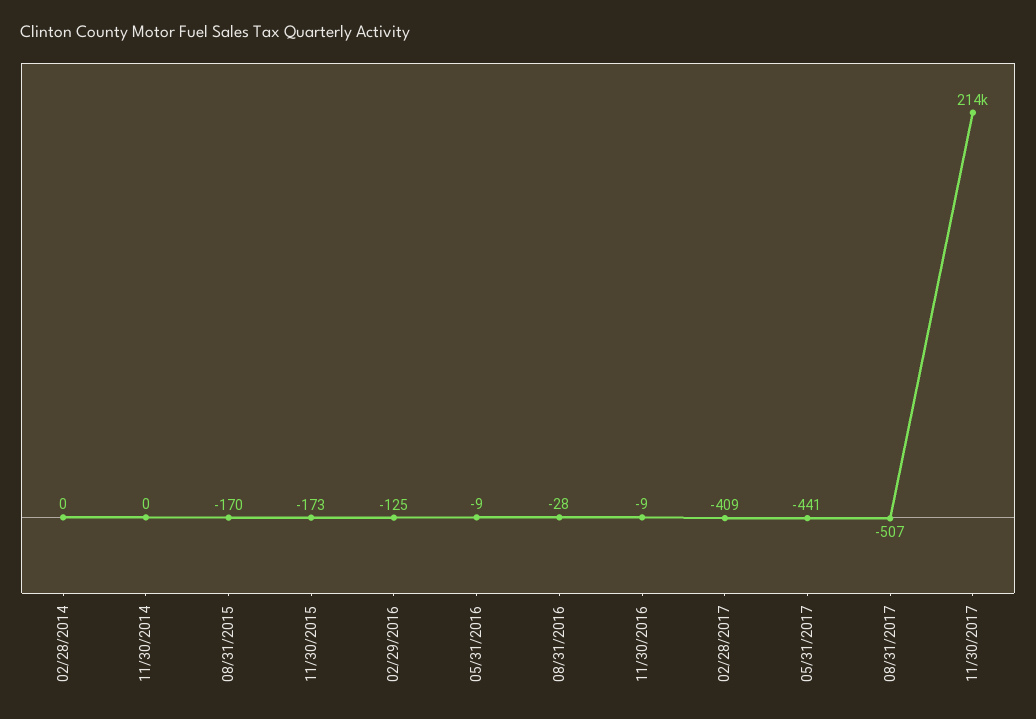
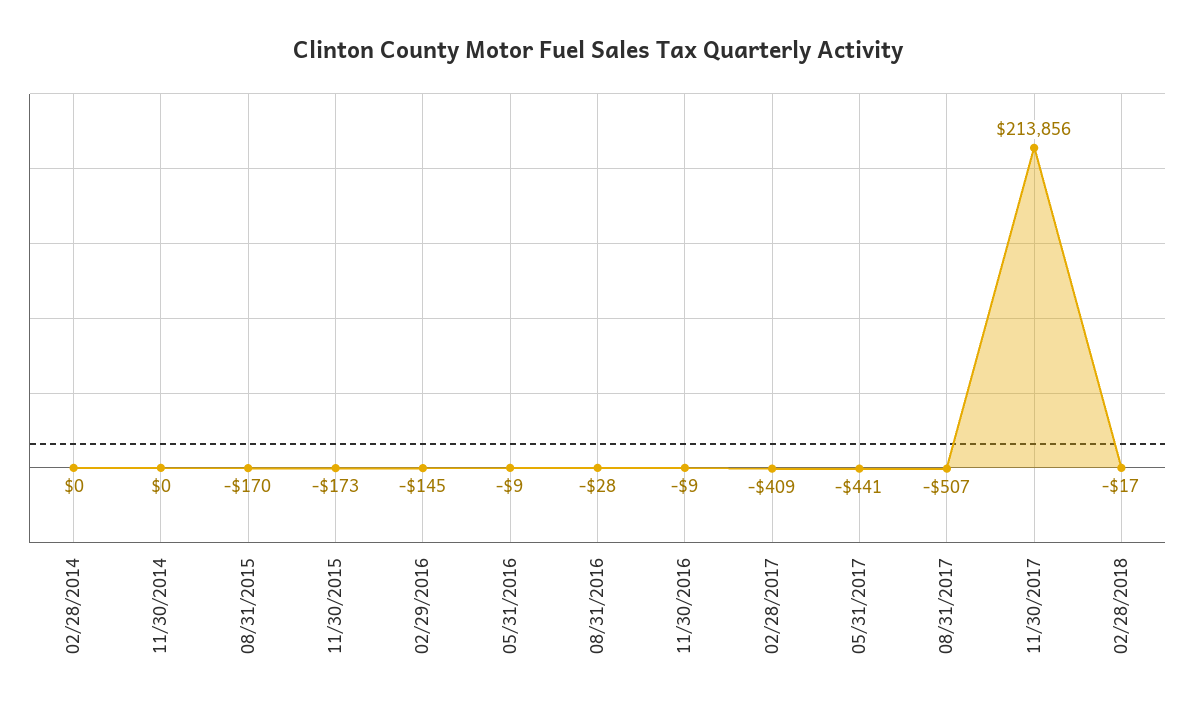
02/29/2016: -125 -> -145
02/28/2018: none -> -17

